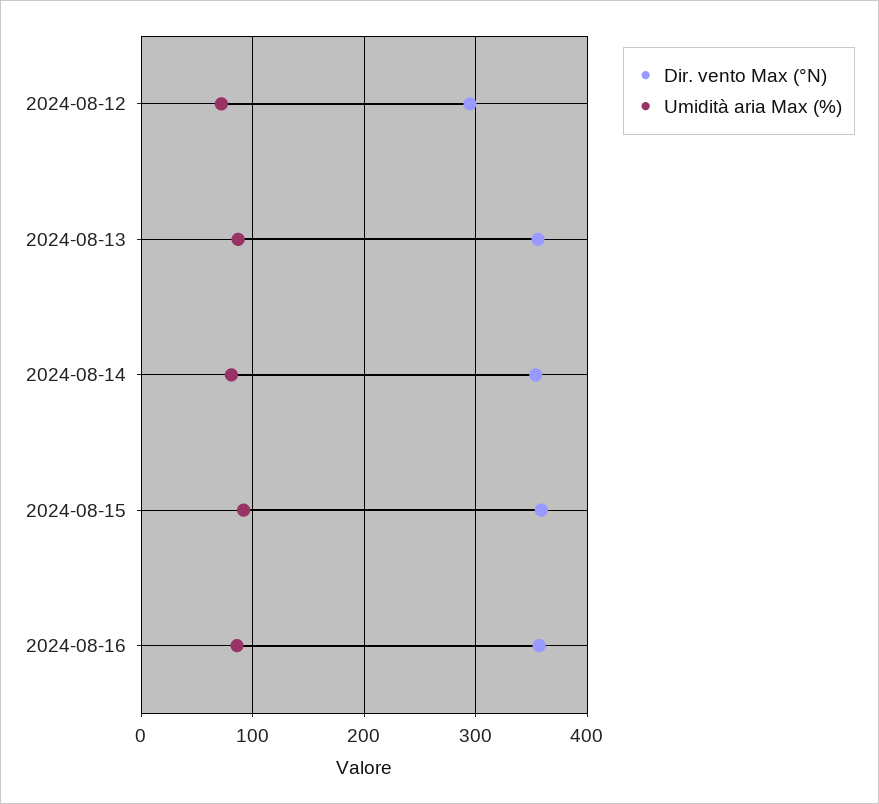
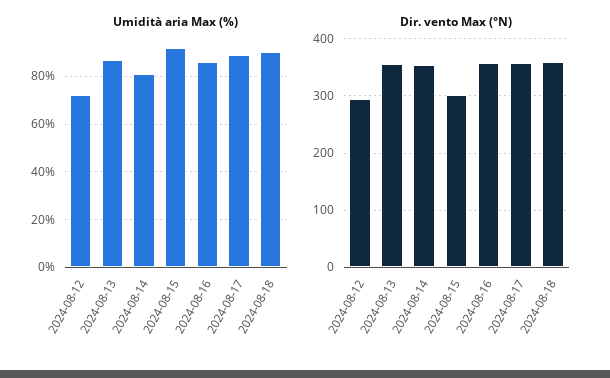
Dir. vento Max (°N), 2024-08-15: 360 -> 300
Umidità aria Max (%), 2024-08-17: none -> 90
Umidità aria Max (%), 2024-08-18: none -> 90
Dir. vento Max (°N), 2024-08-17: none -> 360
Dir. vento Max (°N), 2024-08-18: none -> 360

